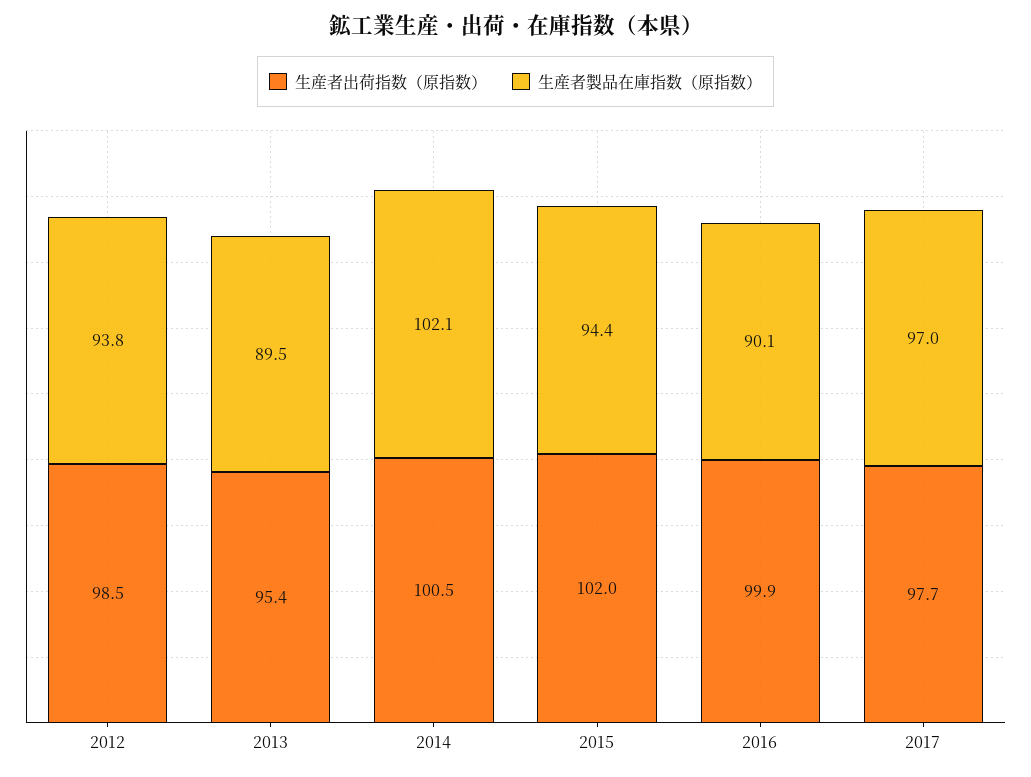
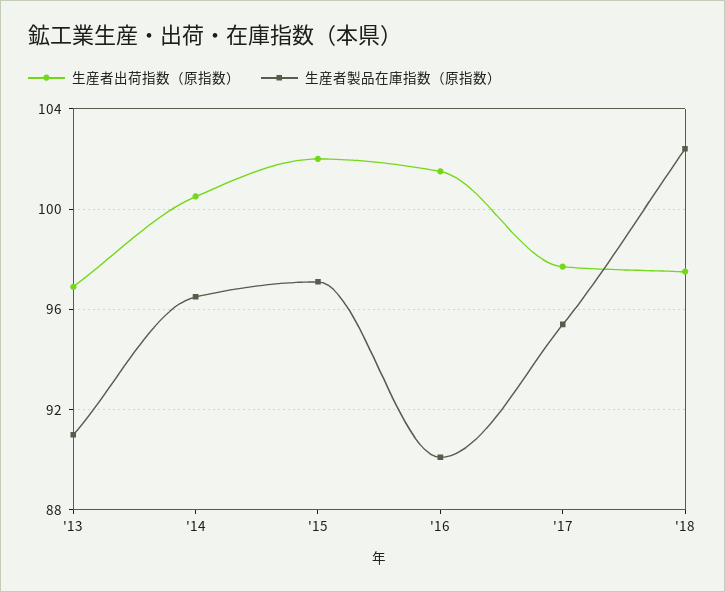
生産者出荷指数（原指数）, 2012: 98.5 -> none
生産者製品在庫指数（原指数）, 2012: 93.8 -> none
生産者出荷指数（原指数）, 2013: 95.4 -> 97
生産者製品在庫指数（原指数）, 2013: 89.5 -> 91
生産者製品在庫指数（原指数）, 2014: 102.1 -> 96.5
生産者製品在庫指数（原指数）, 2015: 94.4 -> 97
生産者出荷指数（原指数）, 2016: 99.9 -> 101.5
生産者製品在庫指数（原指数）, 2017: 97 -> 95.5
生産者出荷指数（原指数）, '18: none -> 97.5
生産者製品在庫指数（原指数）, '18: none -> 102.5

